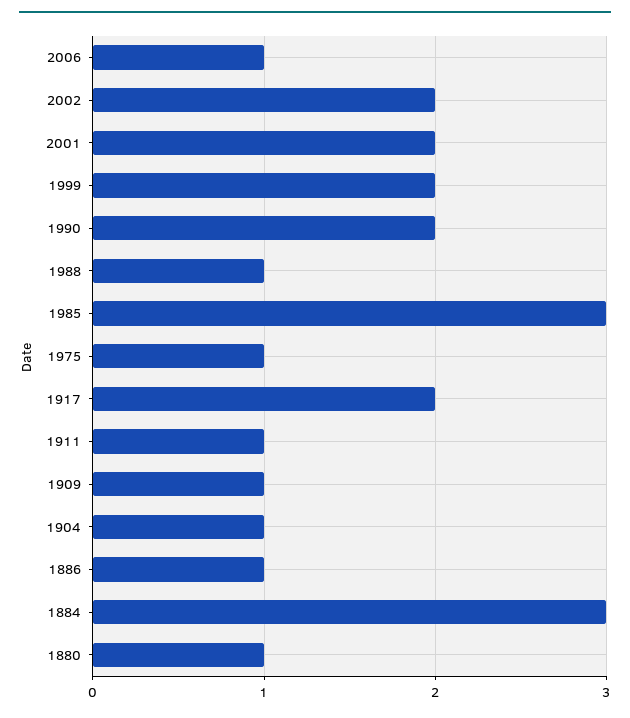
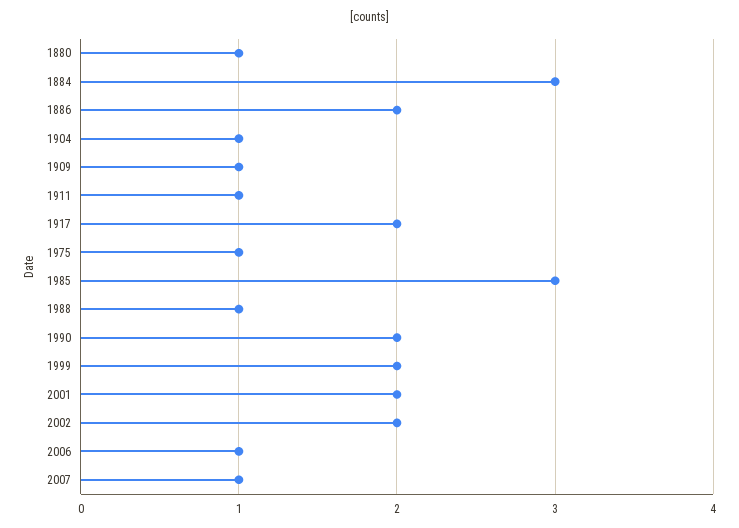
1886: 1 -> 2
2007: none -> 1

